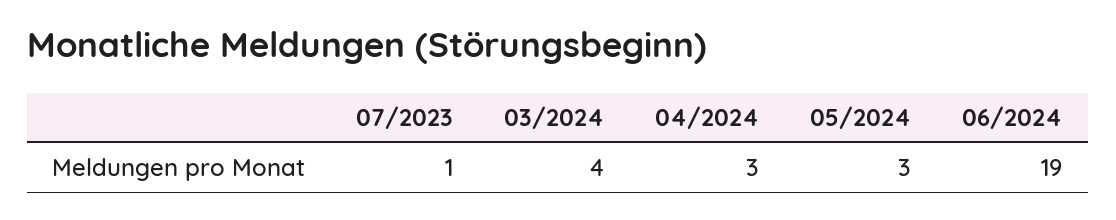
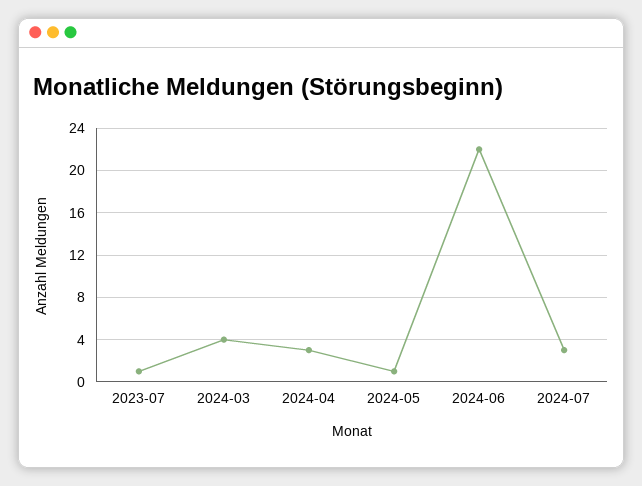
05/2024: 3 -> 1
06/2024: 19 -> 22
2024-07: none -> 3

